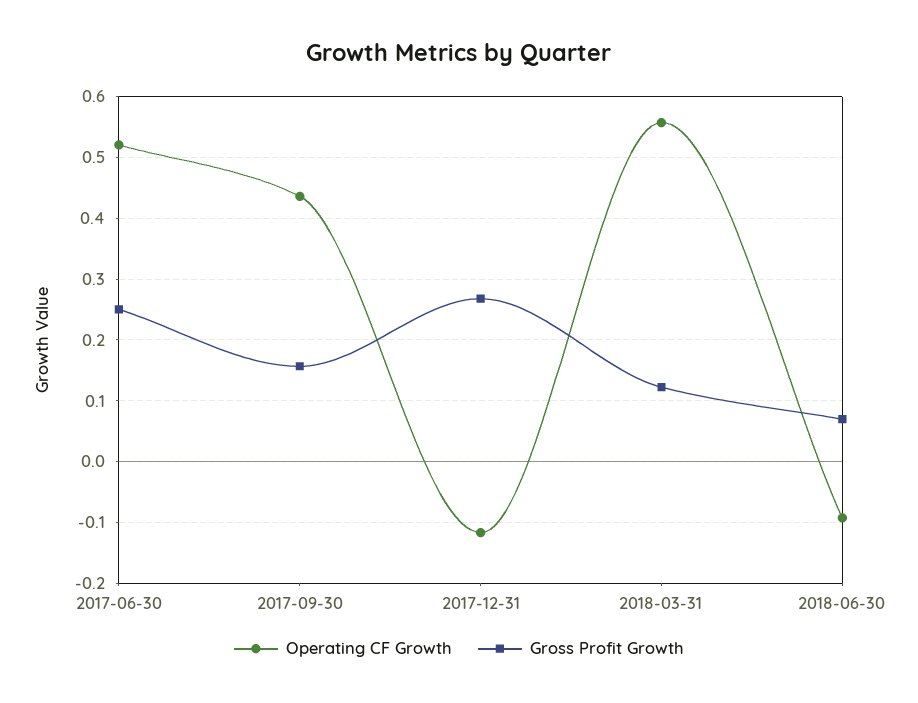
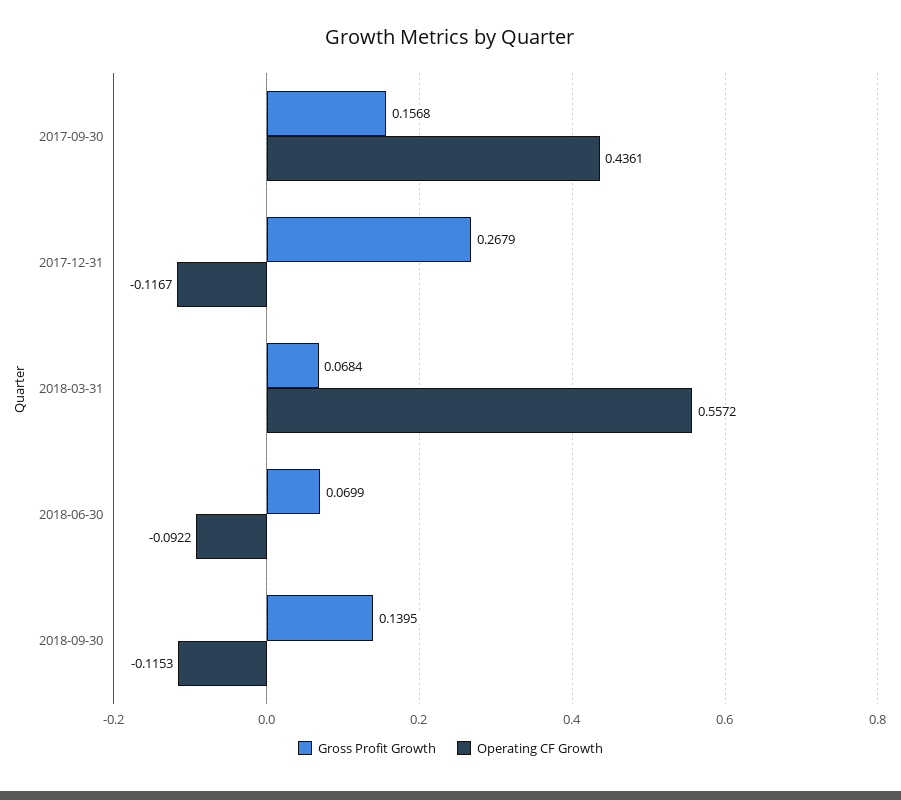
Operating CF Growth, 2017-06-30: 0.52 -> none
Gross Profit Growth, 2017-06-30: 0.25 -> none
Gross Profit Growth, 2018-03-31: 0.12 -> 0.0684
Gross Profit Growth, 2018-09-30: none -> 0.1395
Operating CF Growth, 2018-09-30: none -> -0.1153

